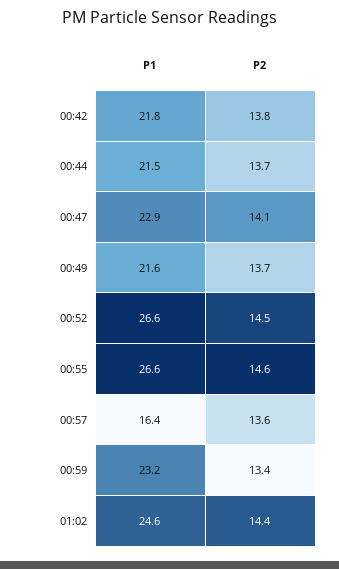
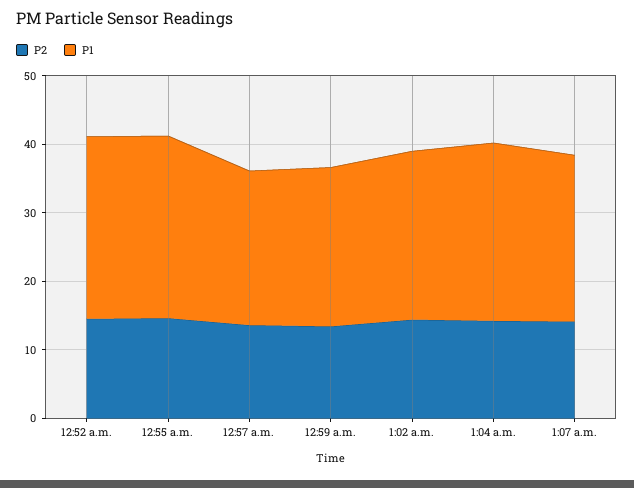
P1, 00:42: 21.8 -> none
P2, 00:42: 13.8 -> none
P1, 00:44: 21.5 -> none
P2, 00:44: 13.7 -> none
P1, 00:47: 22.9 -> none
P2, 00:47: 14.1 -> none
P1, 00:49: 21.6 -> none
P2, 00:49: 13.7 -> none
P1, 00:57: 16.4 -> 22
P2, 1:04 a.m.: none -> 14
P1, 1:04 a.m.: none -> 26
P2, 1:07 a.m.: none -> 14
P1, 1:07 a.m.: none -> 24

